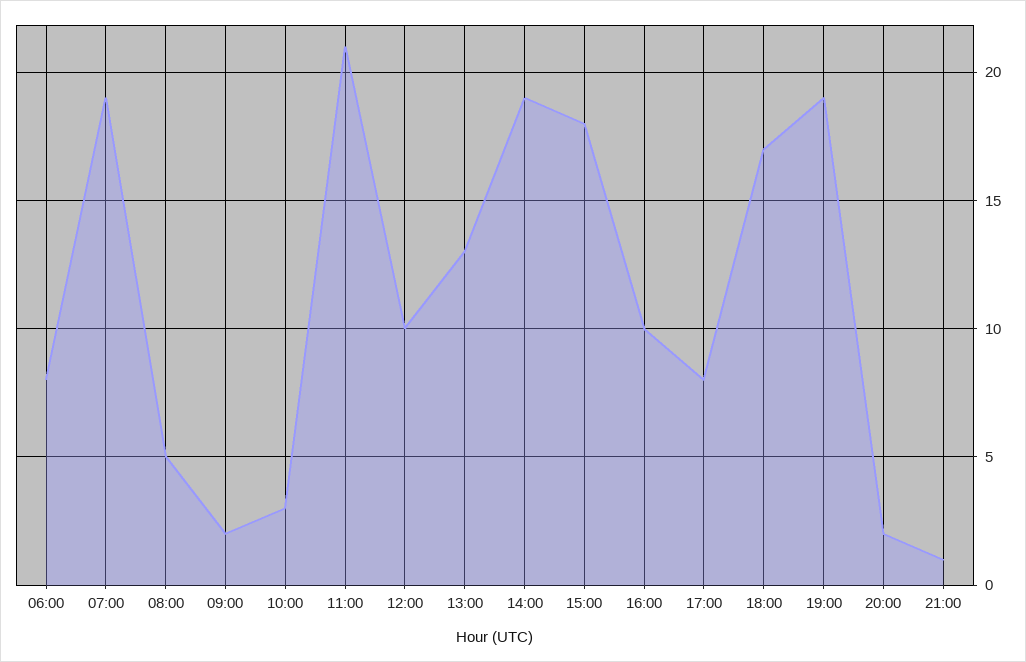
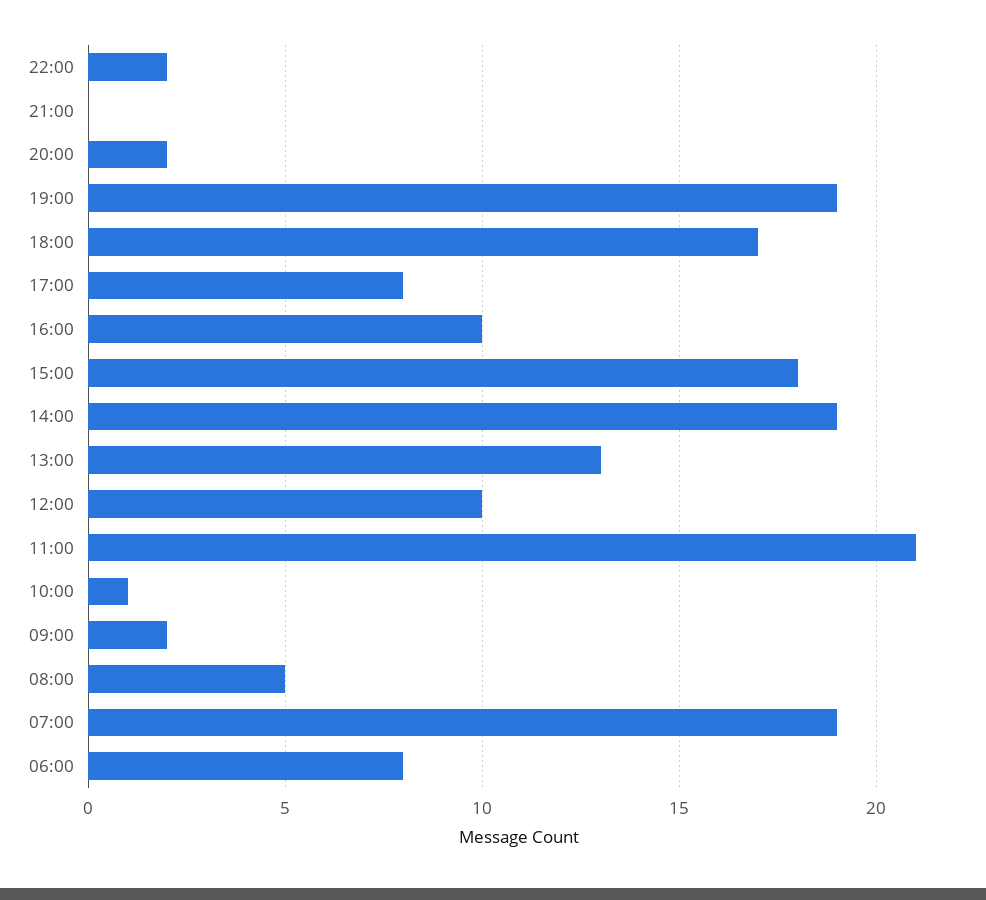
10:00: 3 -> 1
21:00: 1 -> 0
22:00: none -> 2

